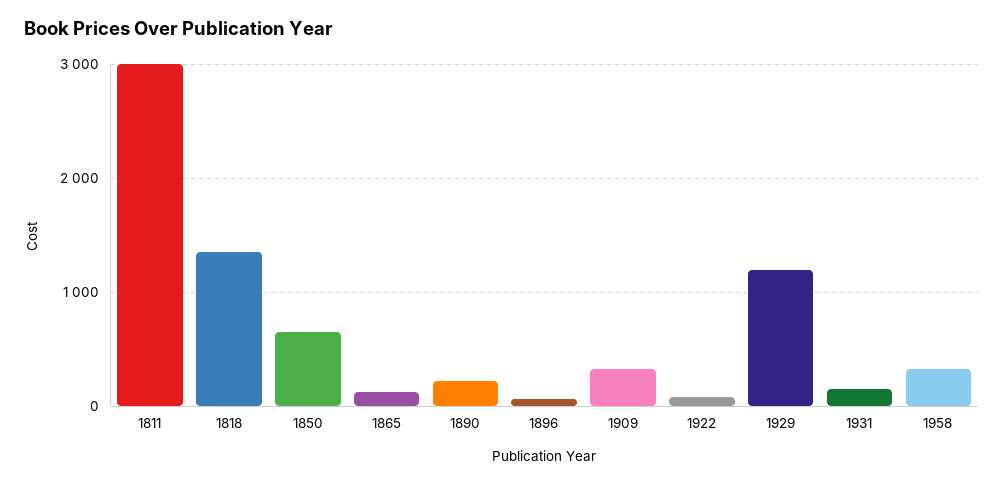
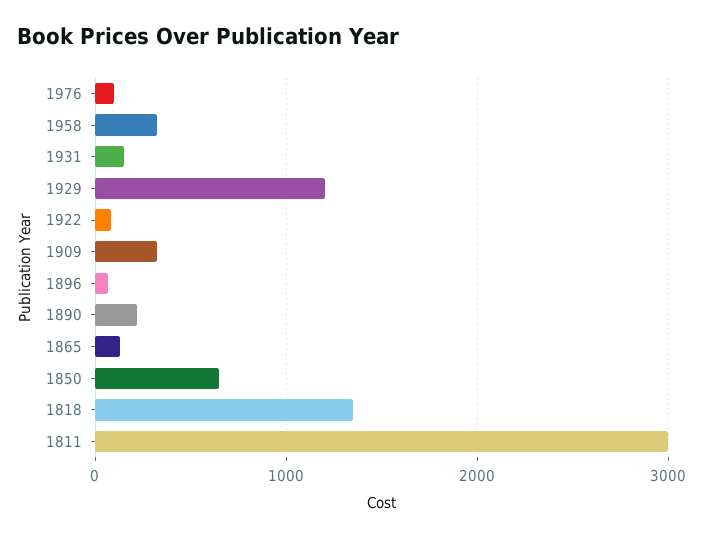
1976: none -> 100

